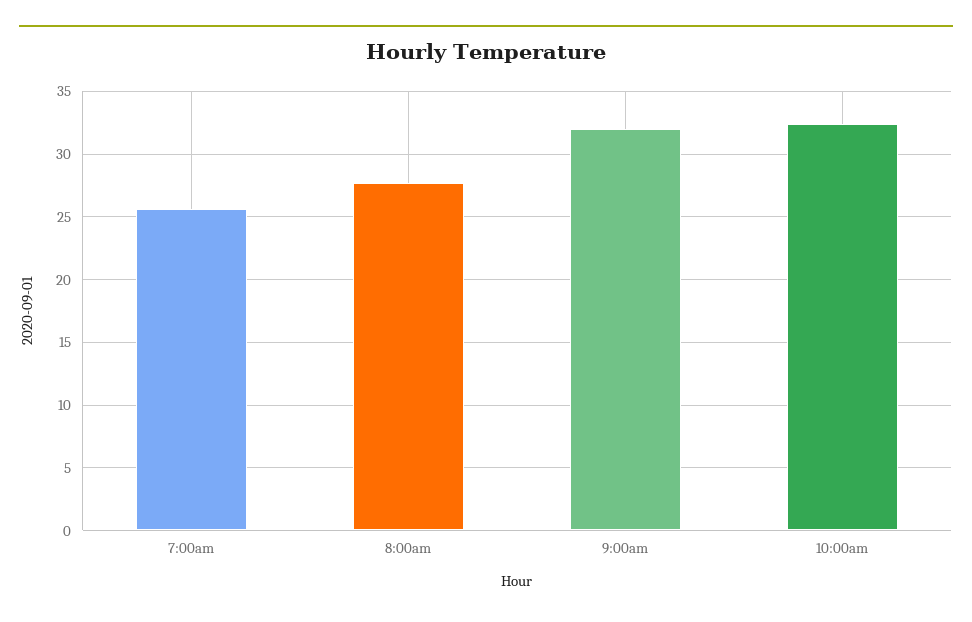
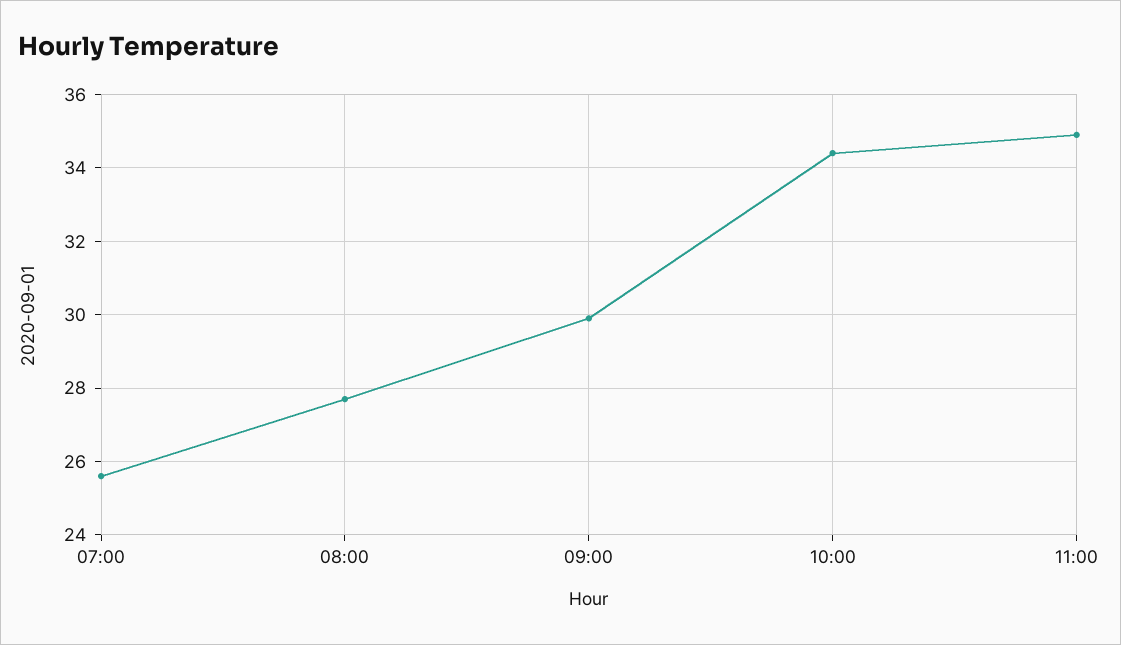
9:00am: 32 -> 30
10:00am: 32.5 -> 34.5
11:00: none -> 35

